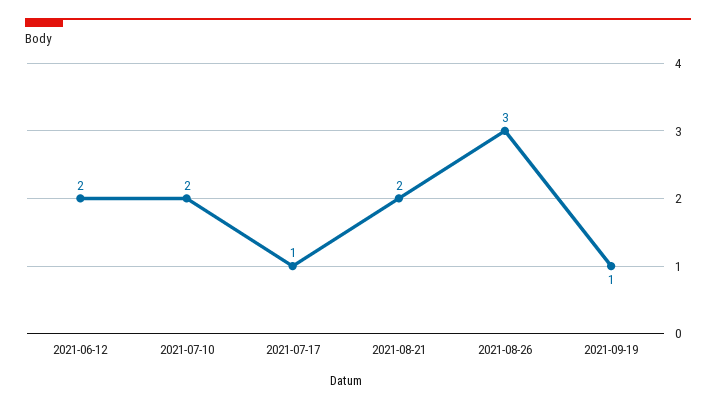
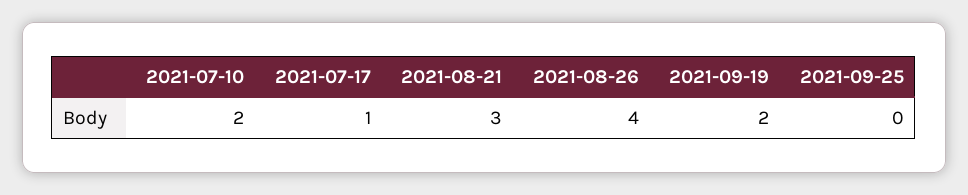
2021-06-12: 2 -> none
2021-08-21: 2 -> 3
2021-08-26: 3 -> 4
2021-09-19: 1 -> 2
2021-09-25: none -> 0

